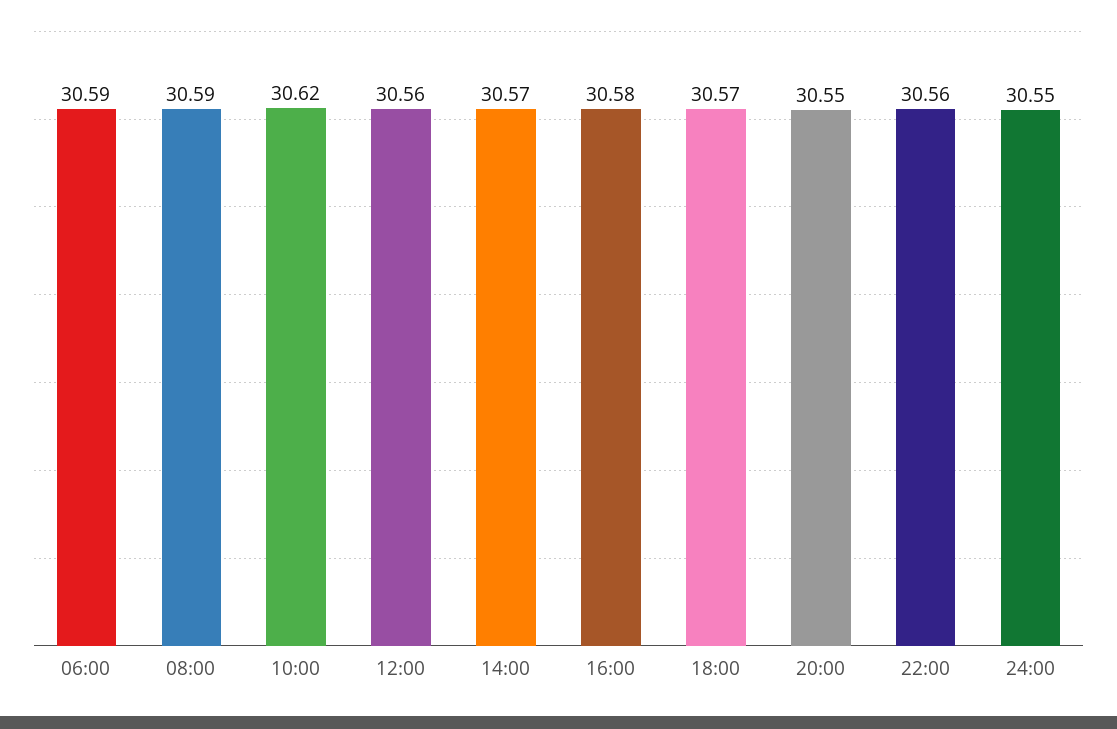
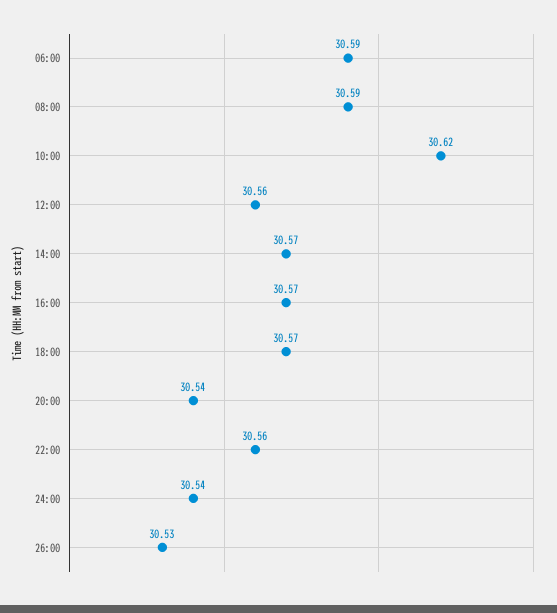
16:00: 30.58 -> 30.57
20:00: 30.55 -> 30.54
24:00: 30.55 -> 30.54
26:00: none -> 30.53

